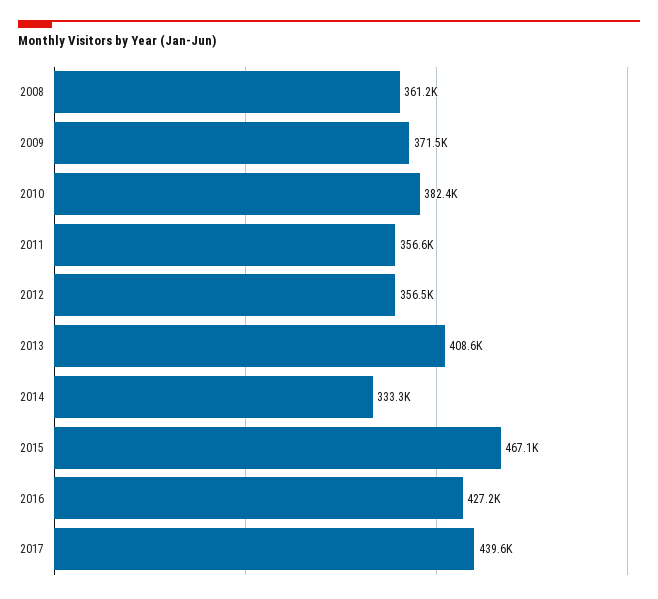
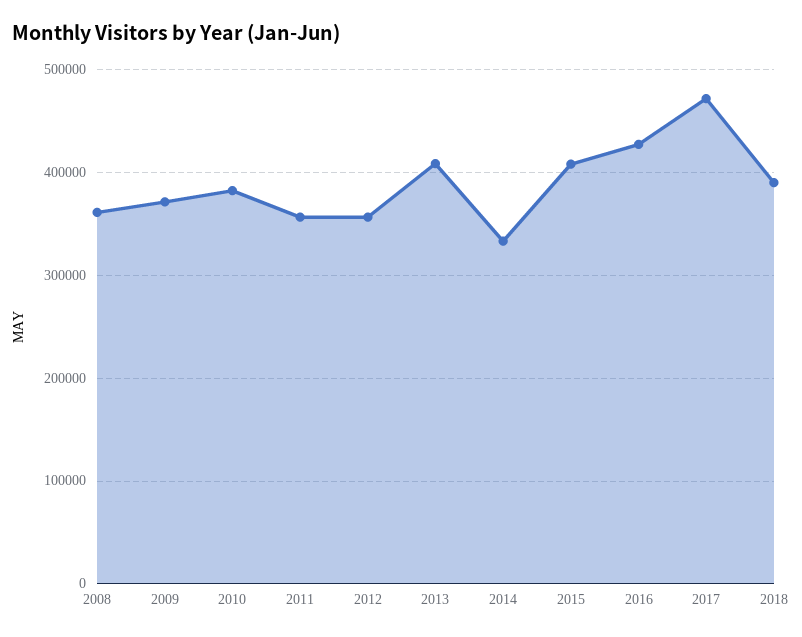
2015: 467100 -> 410000
2017: 439600 -> 470000
2018: none -> 390000

